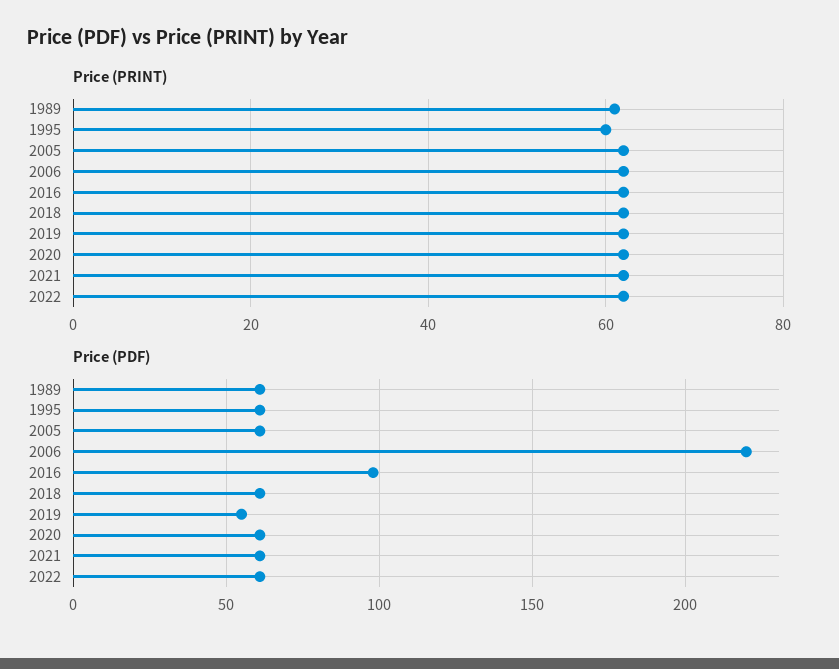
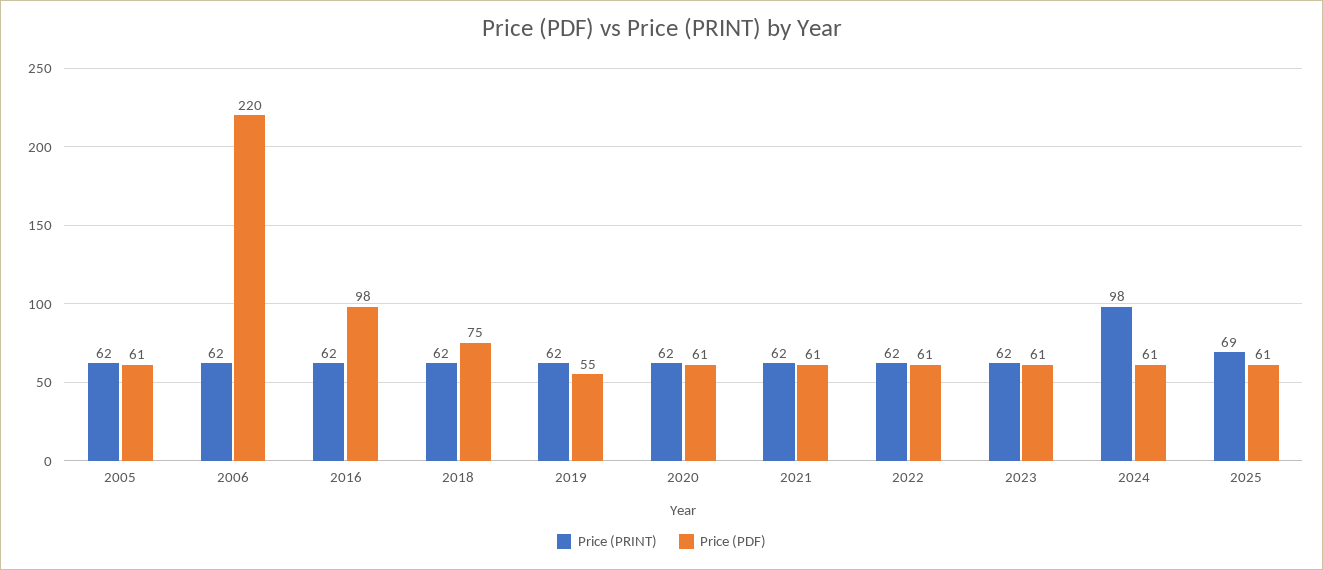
Price (PRINT), 1989: 60 -> none
Price (PRINT), 1995: 60 -> none
Price (PDF), 1989: 60 -> none
Price (PDF), 1995: 60 -> none
Price (PDF), 2018: 60 -> 75
Price (PRINT), 2023: none -> 62
Price (PDF), 2023: none -> 61
Price (PRINT), 2024: none -> 98
Price (PDF), 2024: none -> 61
Price (PRINT), 2025: none -> 69
Price (PDF), 2025: none -> 61

